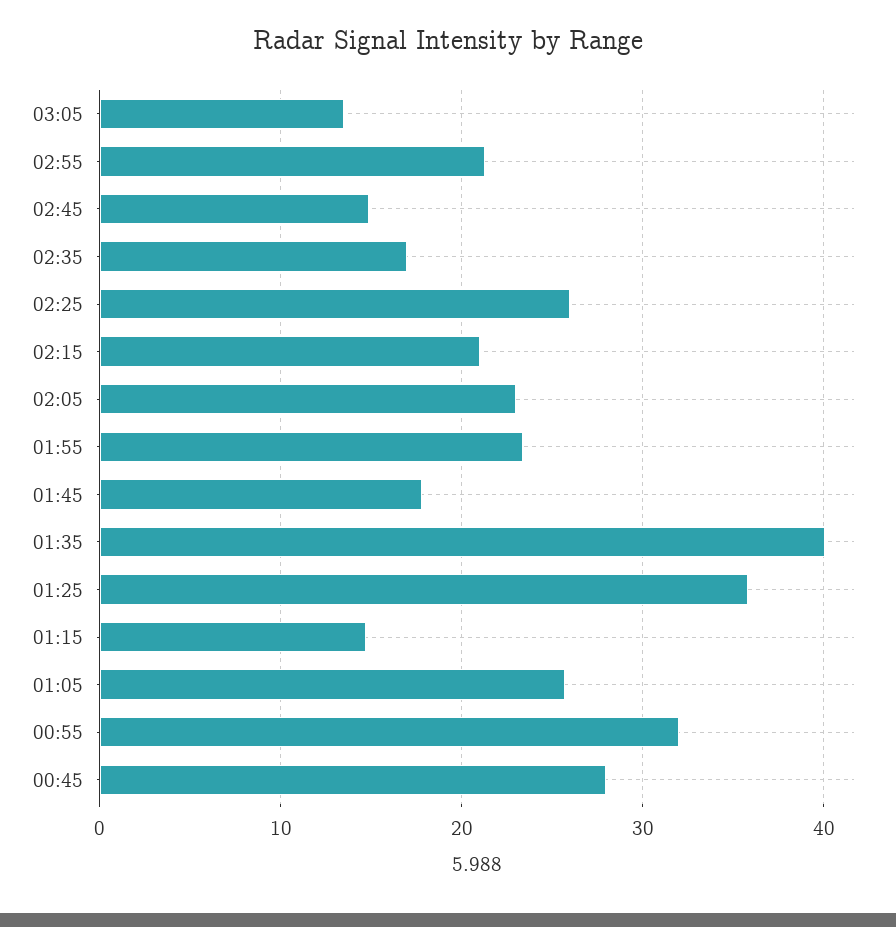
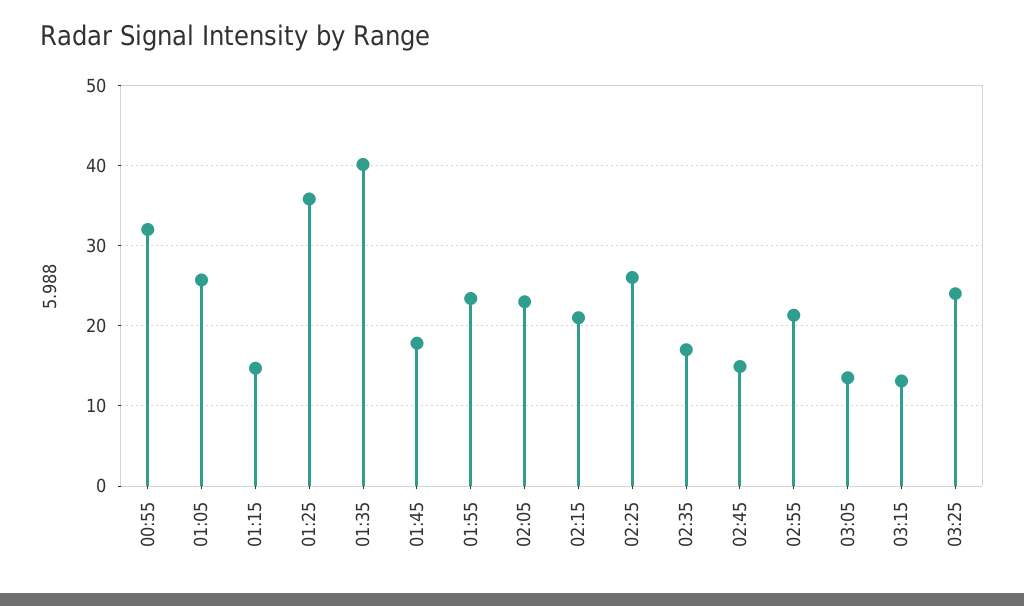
00:45: 28 -> none
03:15: none -> 13
03:25: none -> 24

